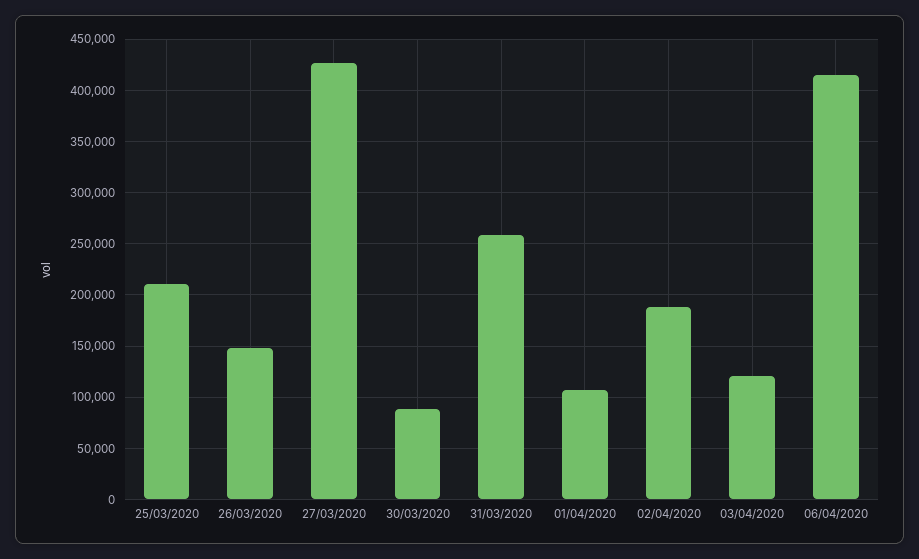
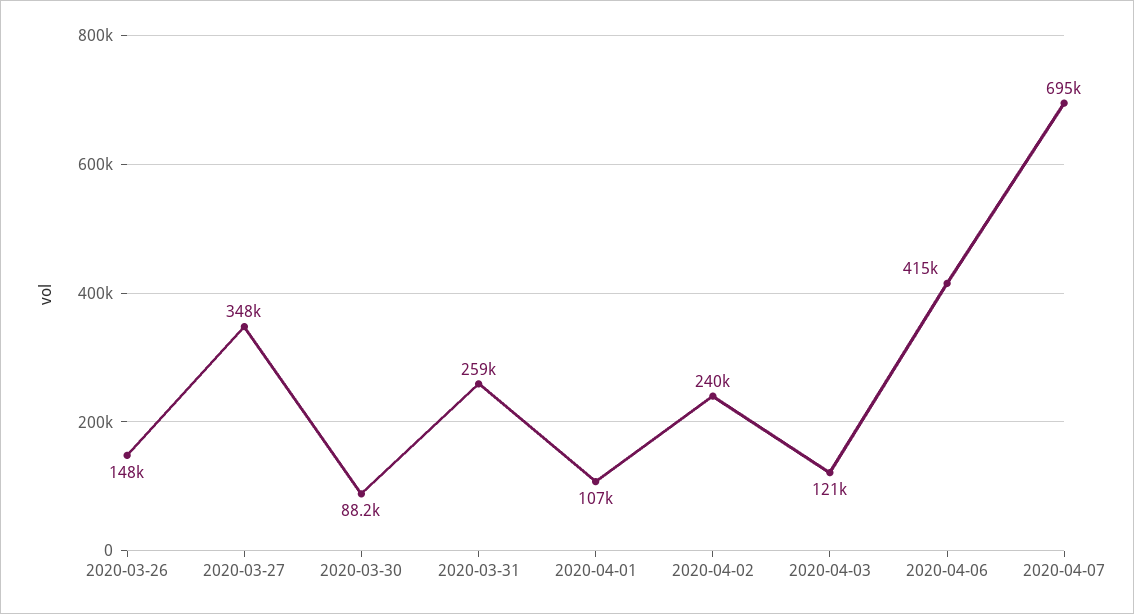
25/03/2020: 210000 -> none
27/03/2020: 430000 -> 348000
02/04/2020: 190000 -> 240000
2020-04-07: none -> 695000

